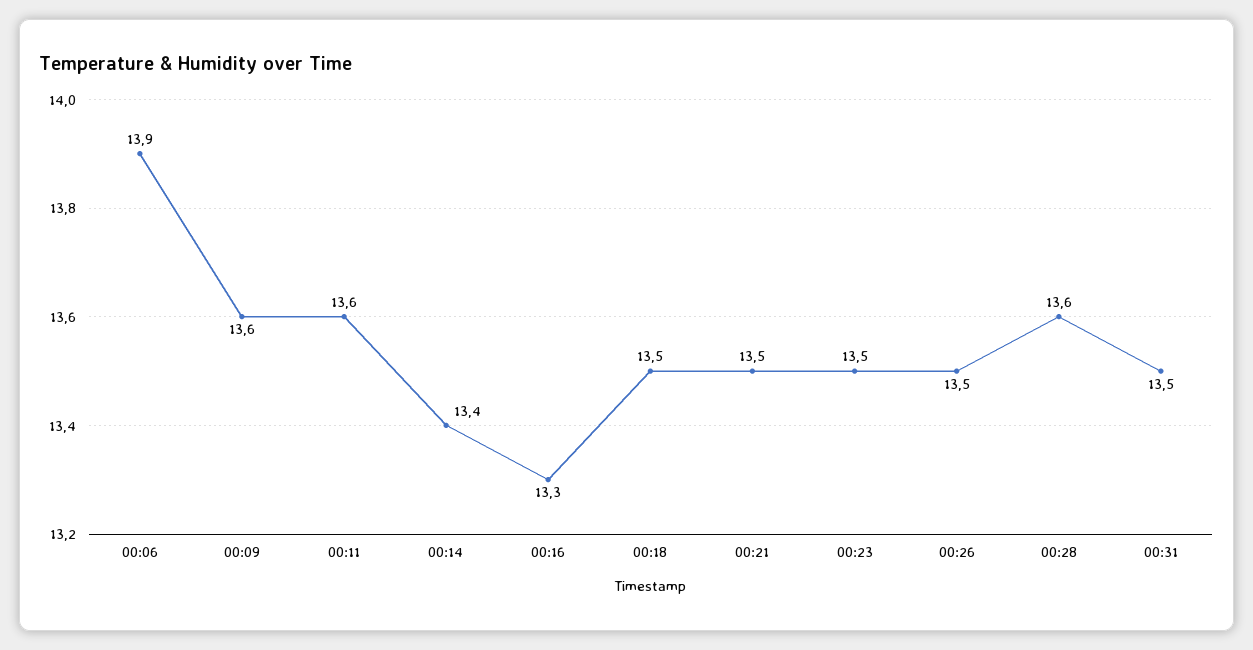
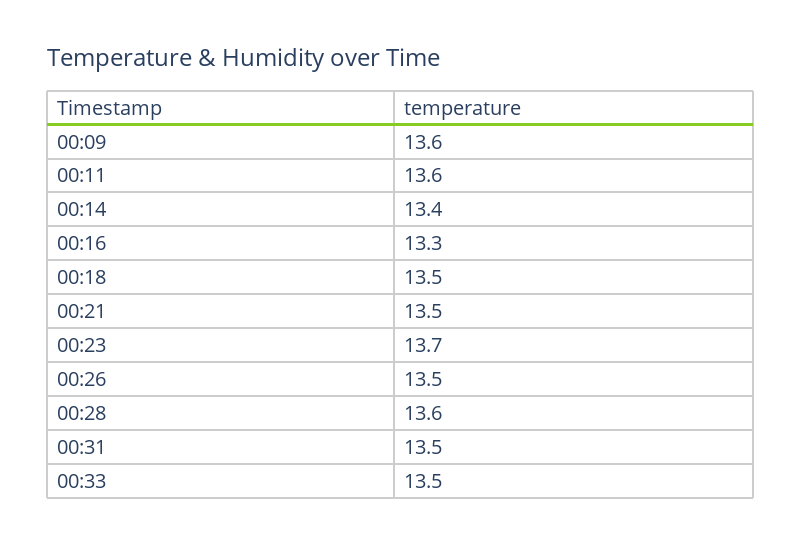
00:06: 13.9 -> none
00:23: 13.5 -> 13.7
00:33: none -> 13.5

